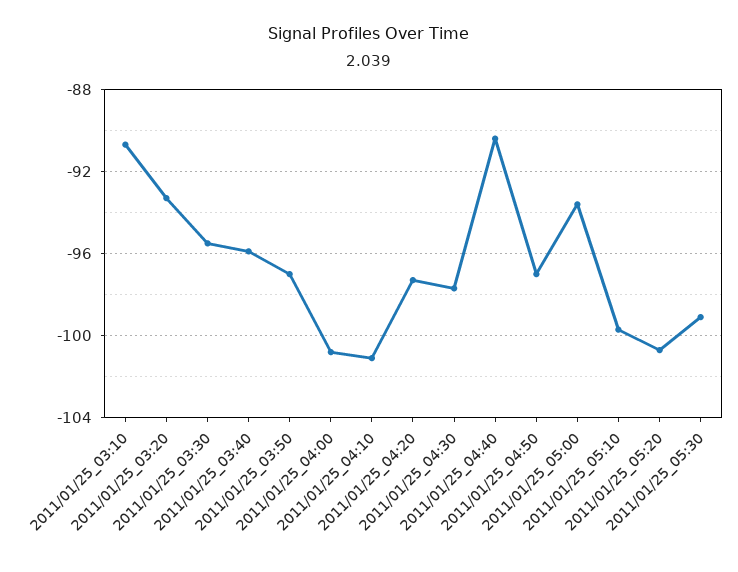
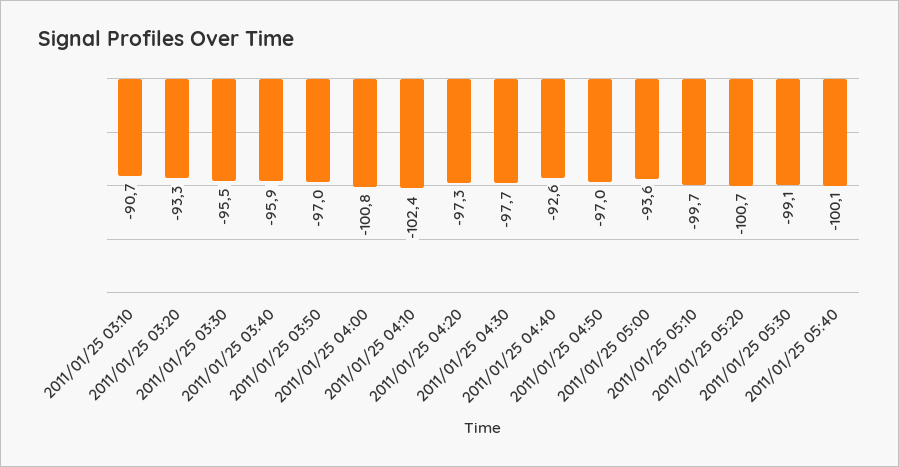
2011/01/25_04:10: -101 -> -102.4
2011/01/25_04:40: -90.5 -> -92.6
2011/01/25 05:40: none -> -100.1

